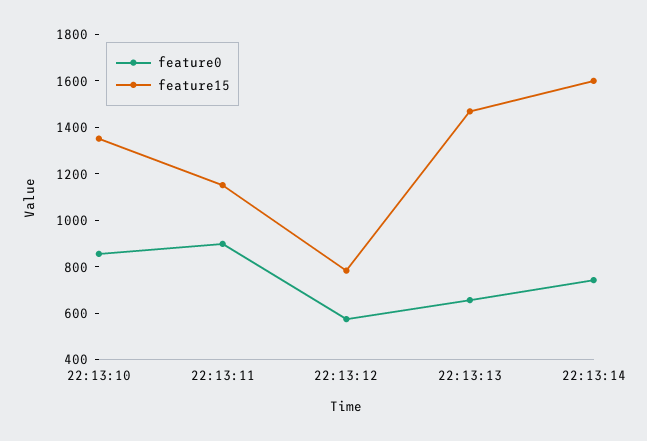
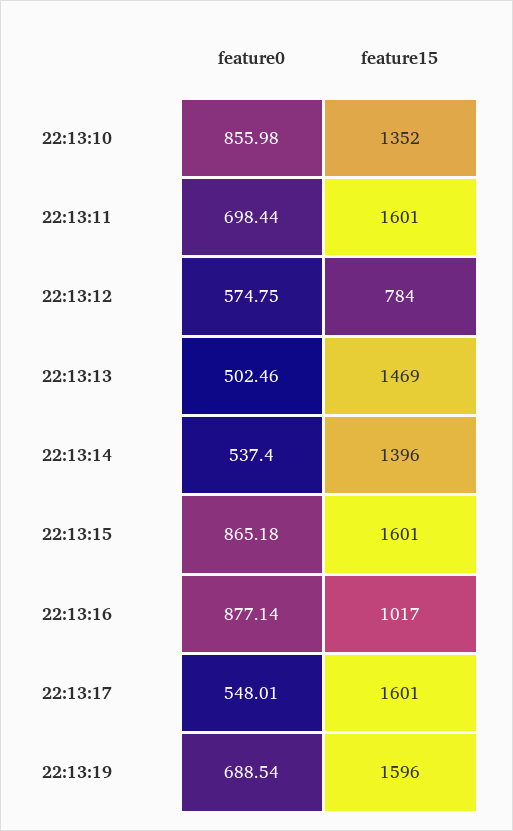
feature0, 22:13:11: 900 -> 698.44
feature15, 22:13:11: 1150 -> 1601
feature0, 22:13:13: 650 -> 502.46
feature0, 22:13:14: 750 -> 537.4
feature15, 22:13:14: 1600 -> 1396
feature0, 22:13:15: none -> 865.18
feature15, 22:13:15: none -> 1601
feature0, 22:13:16: none -> 877.14
feature15, 22:13:16: none -> 1017
feature0, 22:13:17: none -> 548.01
feature15, 22:13:17: none -> 1601
feature0, 22:13:19: none -> 688.54
feature15, 22:13:19: none -> 1596

